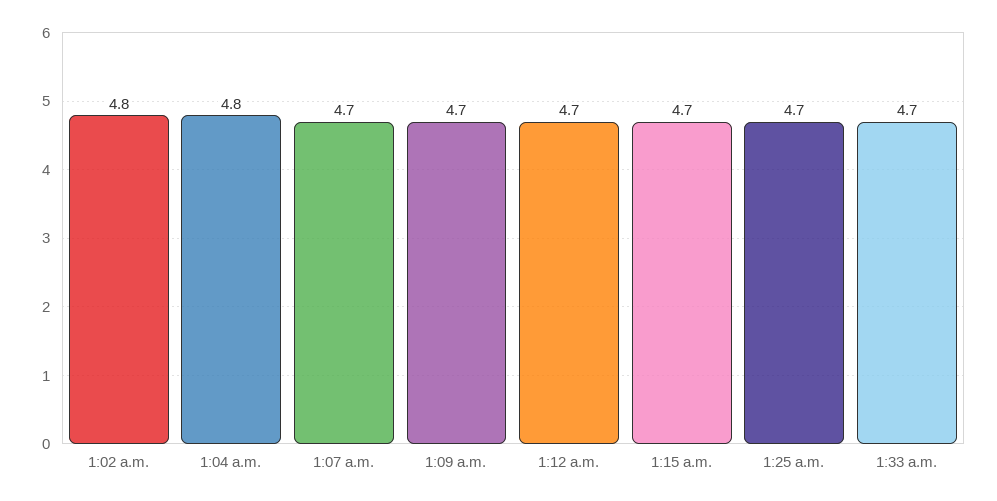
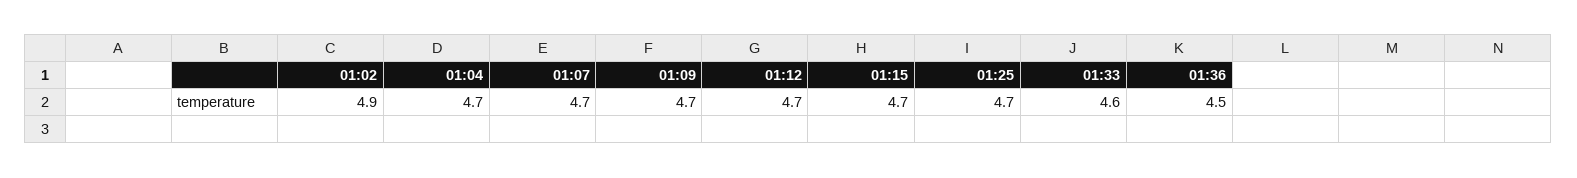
1:02 a.m.: 4.8 -> 4.9
1:04 a.m.: 4.8 -> 4.7
1:33 a.m.: 4.7 -> 4.6
01:36: none -> 4.5

